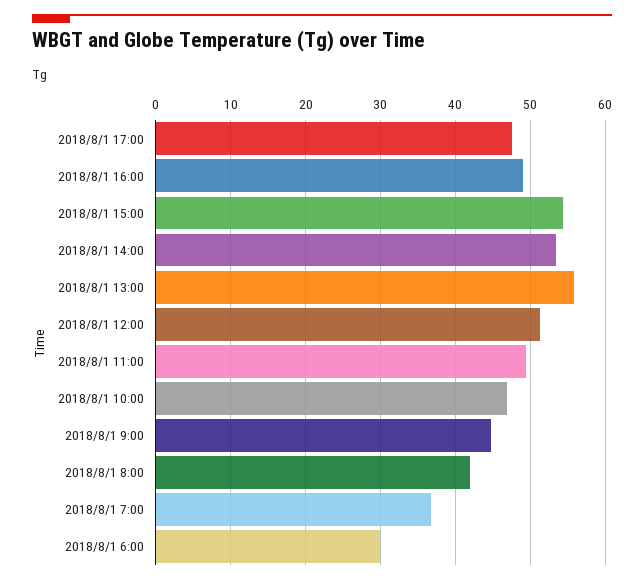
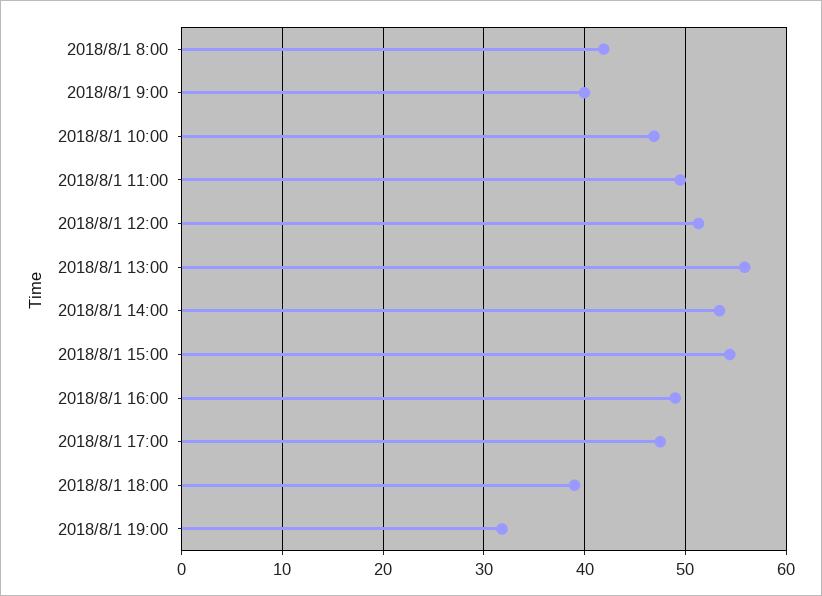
2018/8/1 9:00: 45 -> 40
2018/8/1 7:00: 37 -> none
2018/8/1 6:00: 30 -> none
2018/8/1 18:00: none -> 39
2018/8/1 19:00: none -> 32

